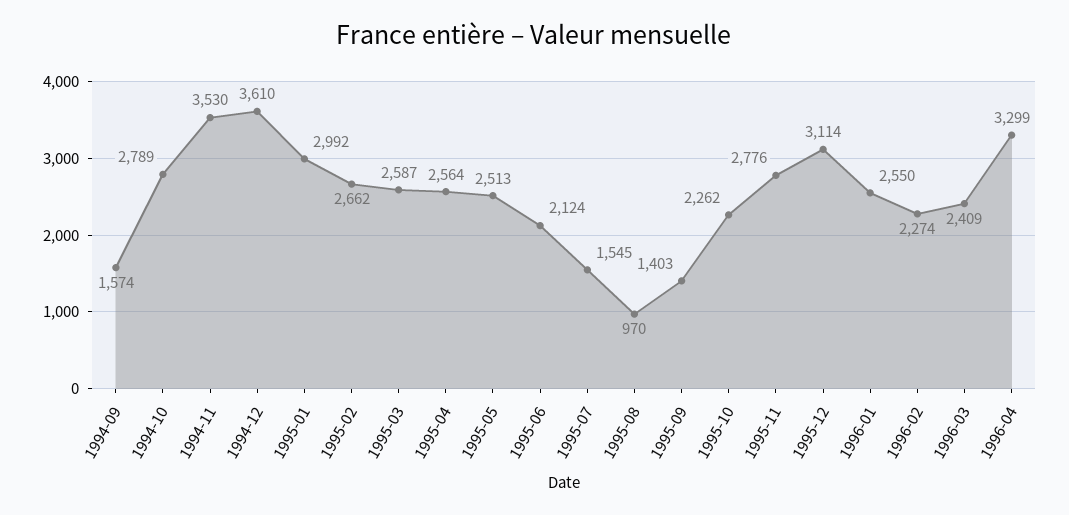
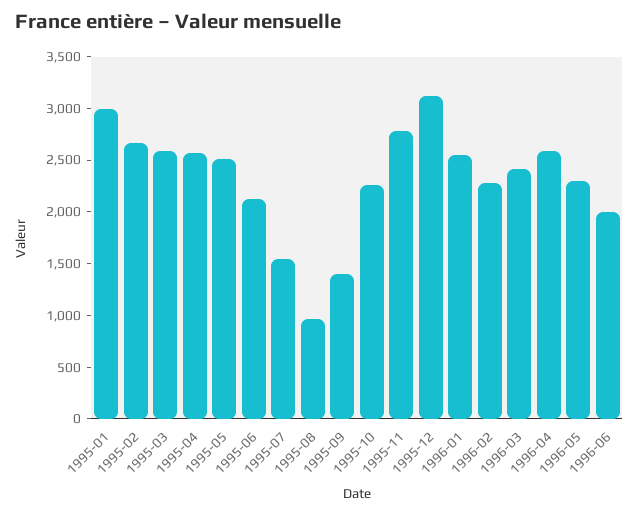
1994-09: 1574 -> none
1994-10: 2789 -> none
1994-11: 3530 -> none
1994-12: 3610 -> none
1996-04: 3299 -> 2600
1996-05: none -> 2300
1996-06: none -> 2000

